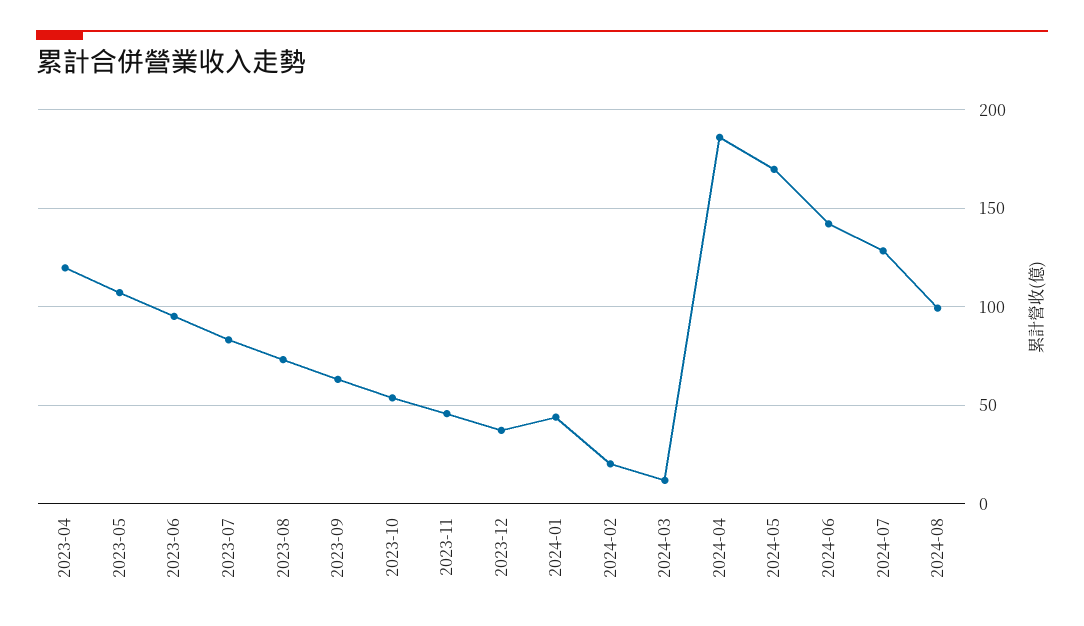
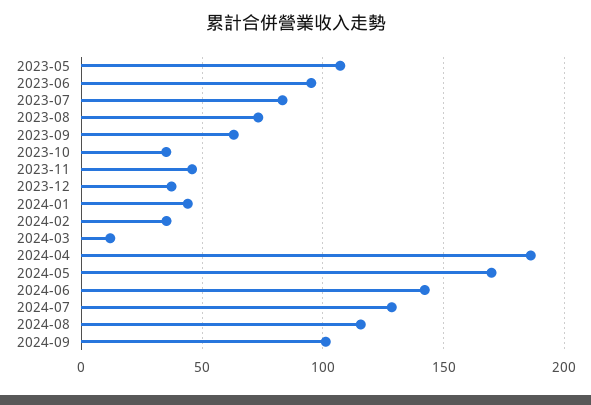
2023-04: 120 -> none
2023-10: 55 -> 35
2024-02: 20 -> 35
2024-08: 100 -> 115
2024-09: none -> 100

